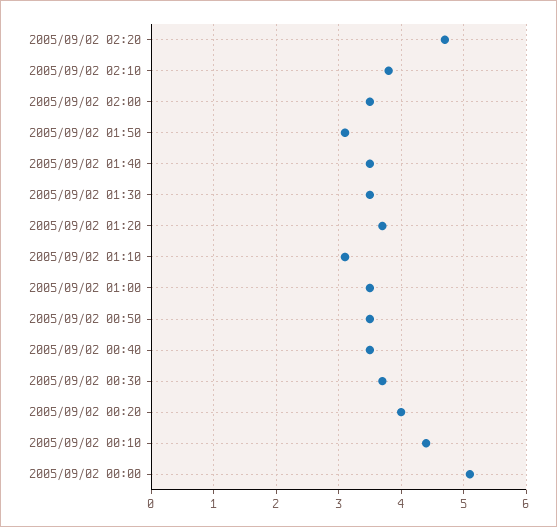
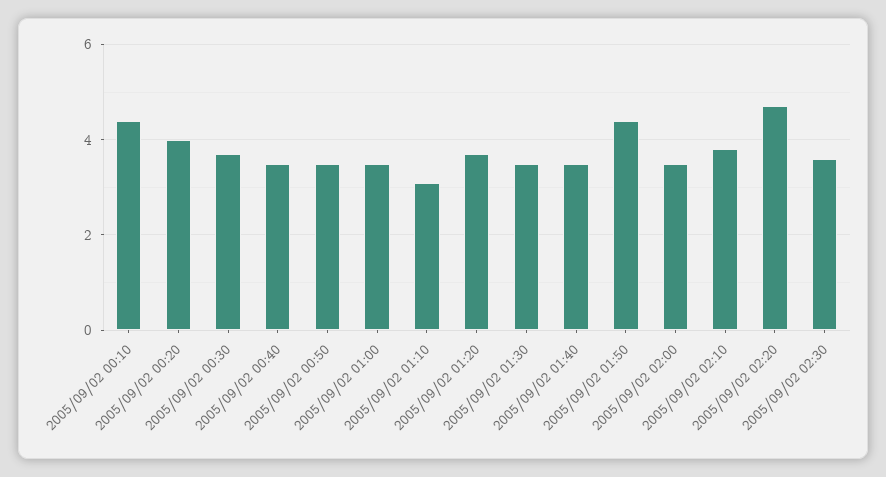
2005/09/02 01:50: 3.1 -> 4.5
2005/09/02 00:00: 5.1 -> none
2005/09/02 02:30: none -> 3.5

